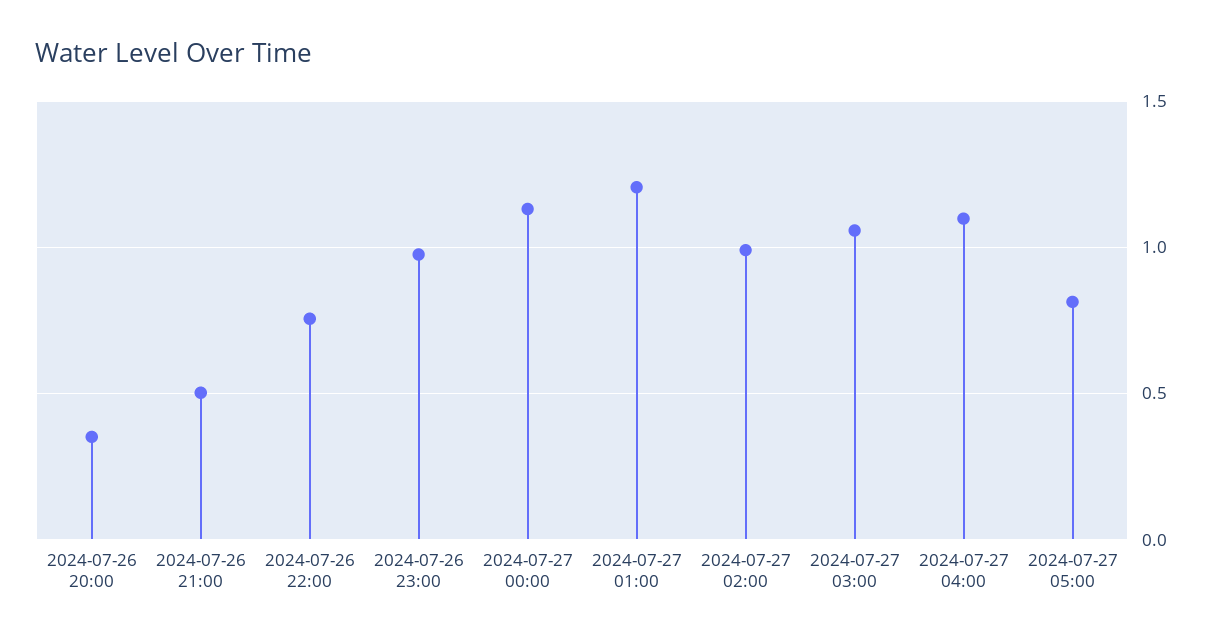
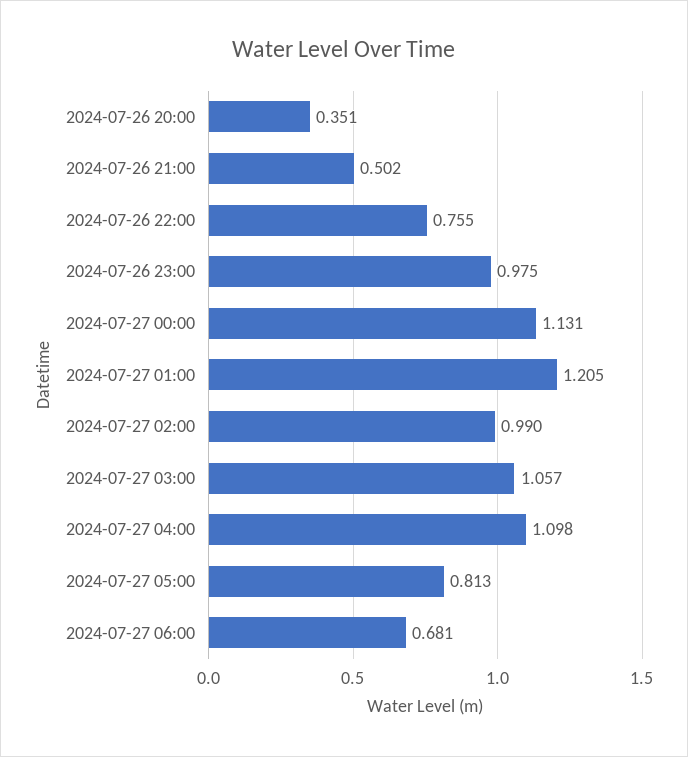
2024-07-27 06:00: none -> 0.681

